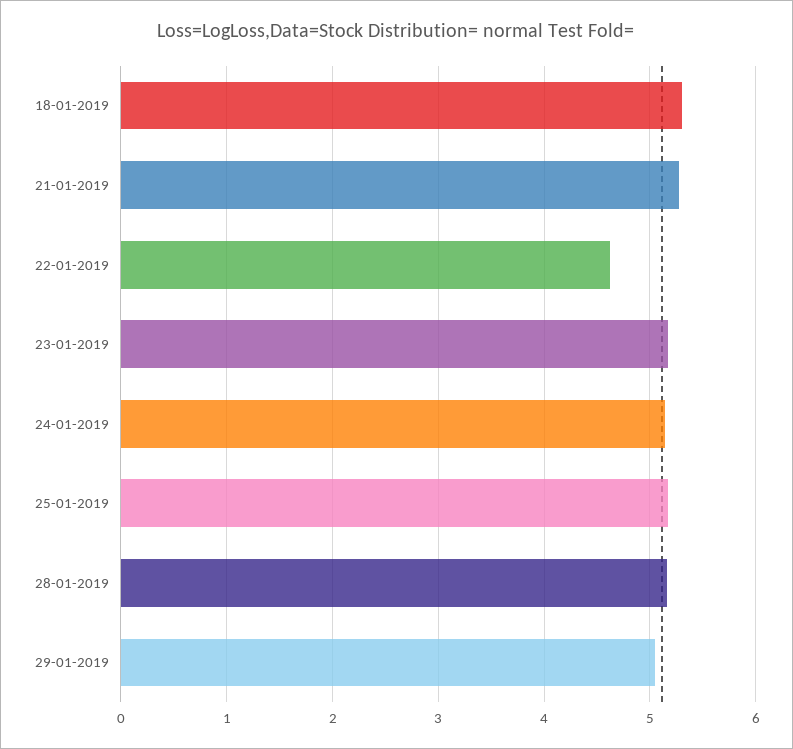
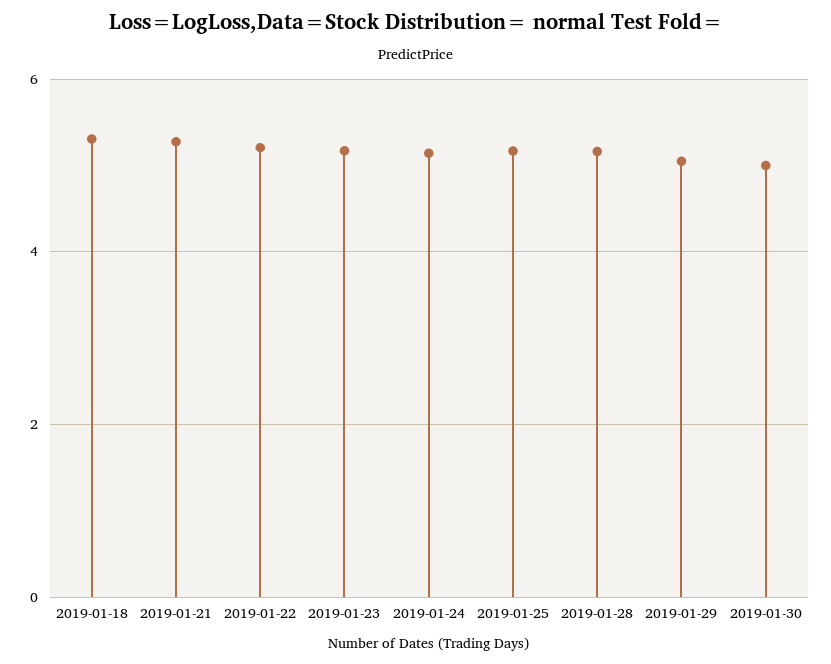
22-01-2019: 4.6 -> 5.2
2019-01-30: none -> 5

